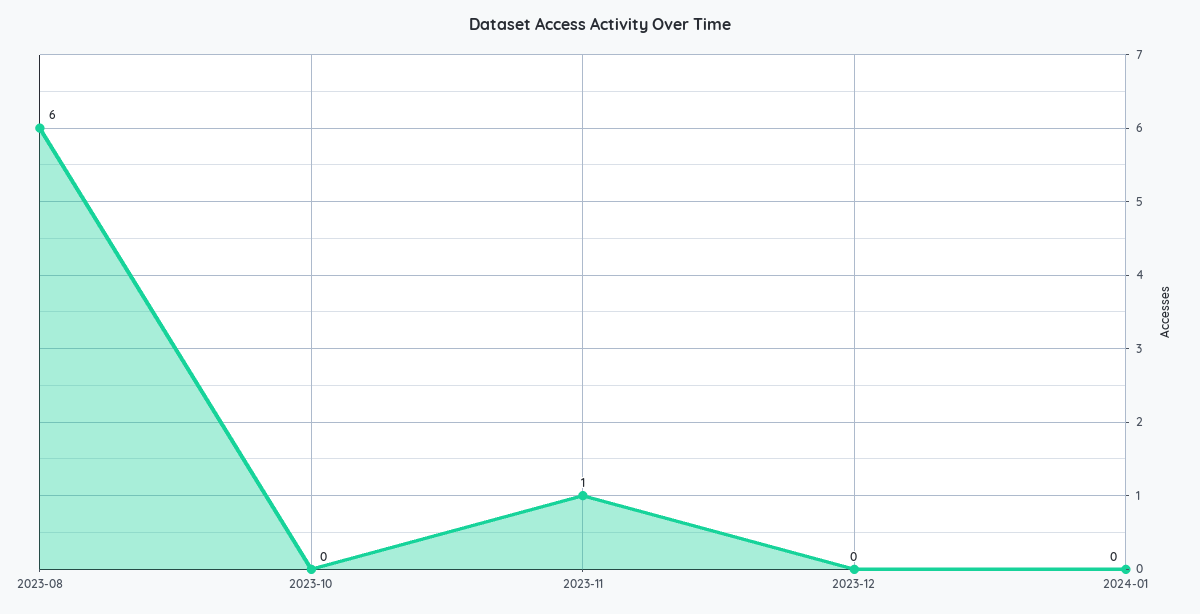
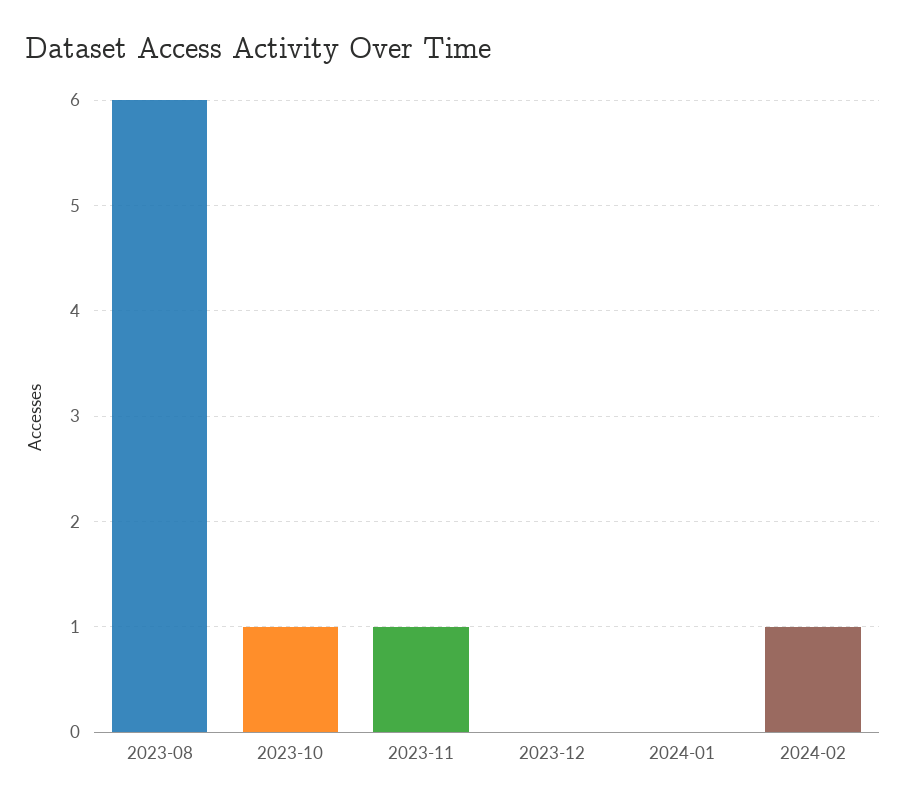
2023-10: 0 -> 1
2024-02: none -> 1

